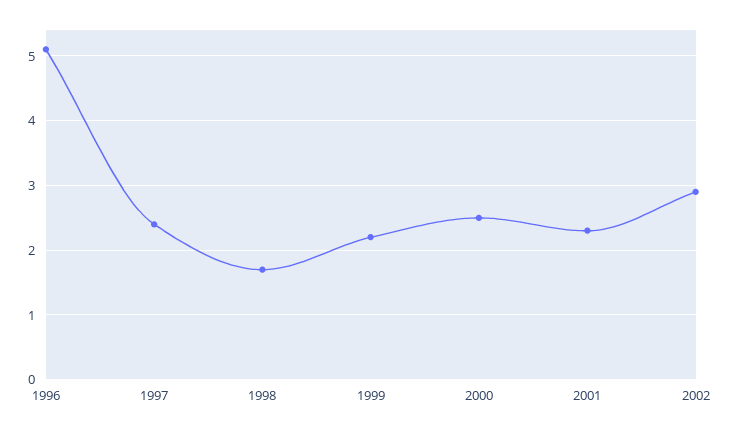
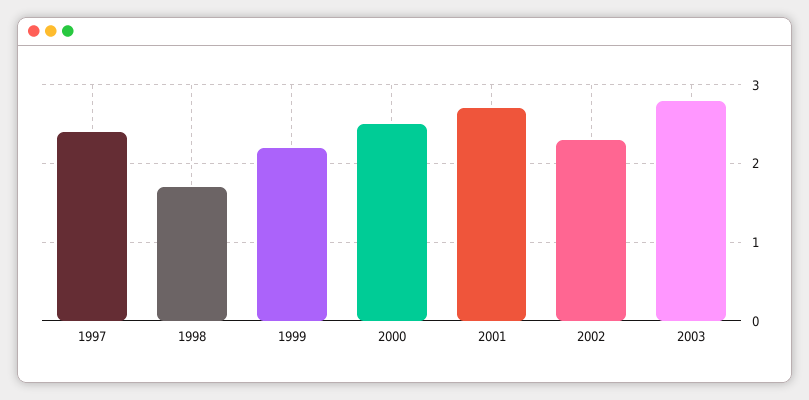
1996: 5.1 -> none
2001: 2.3 -> 2.7
2002: 2.9 -> 2.3
2003: none -> 2.8

